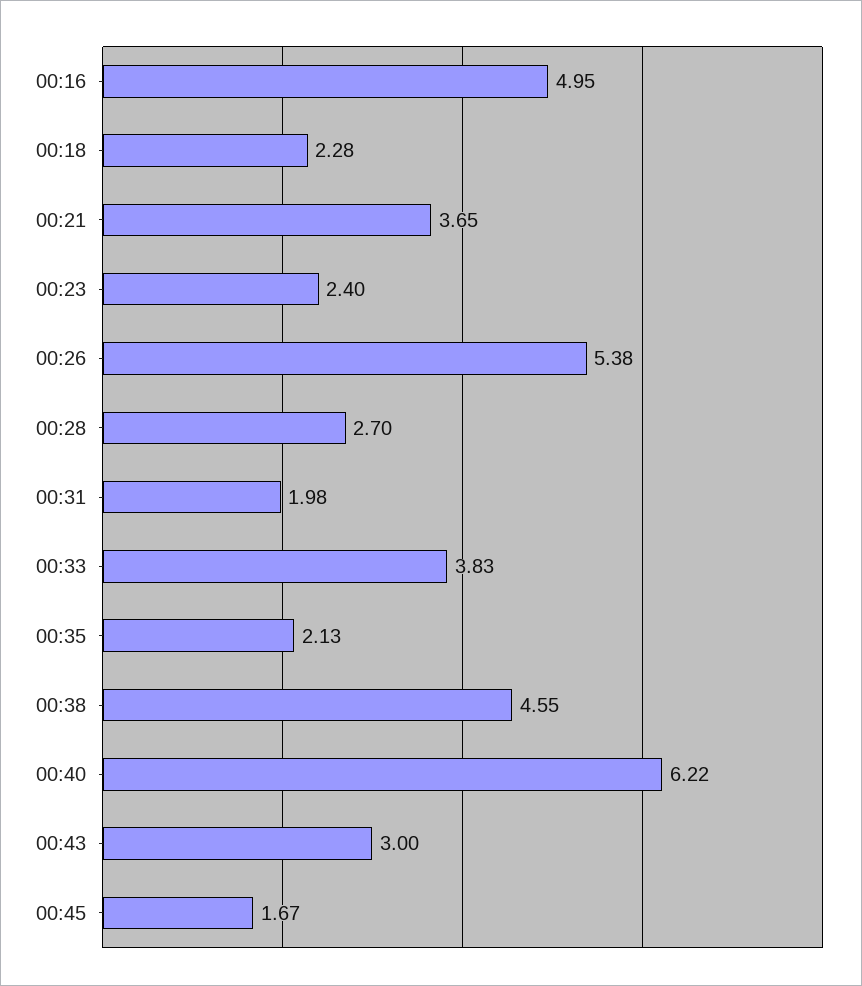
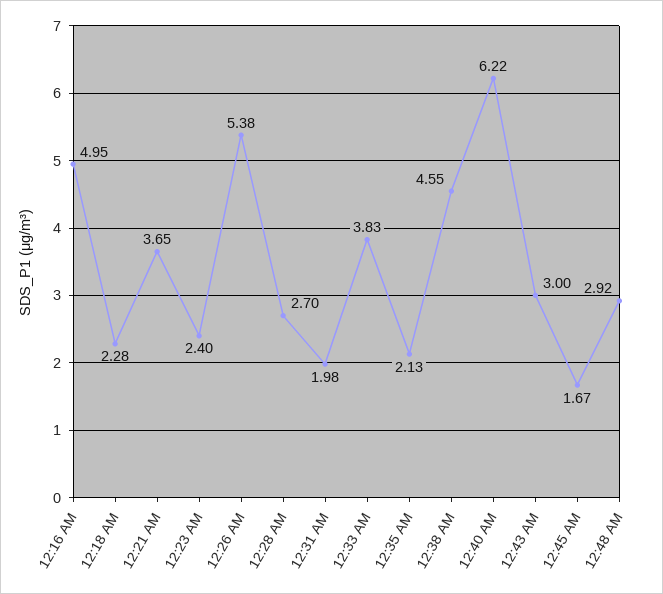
12:48 AM: none -> 2.92

